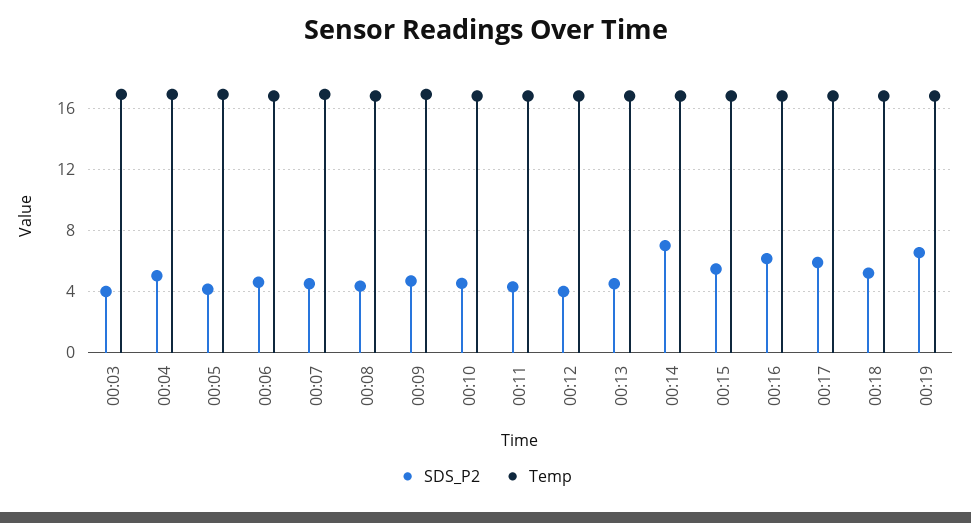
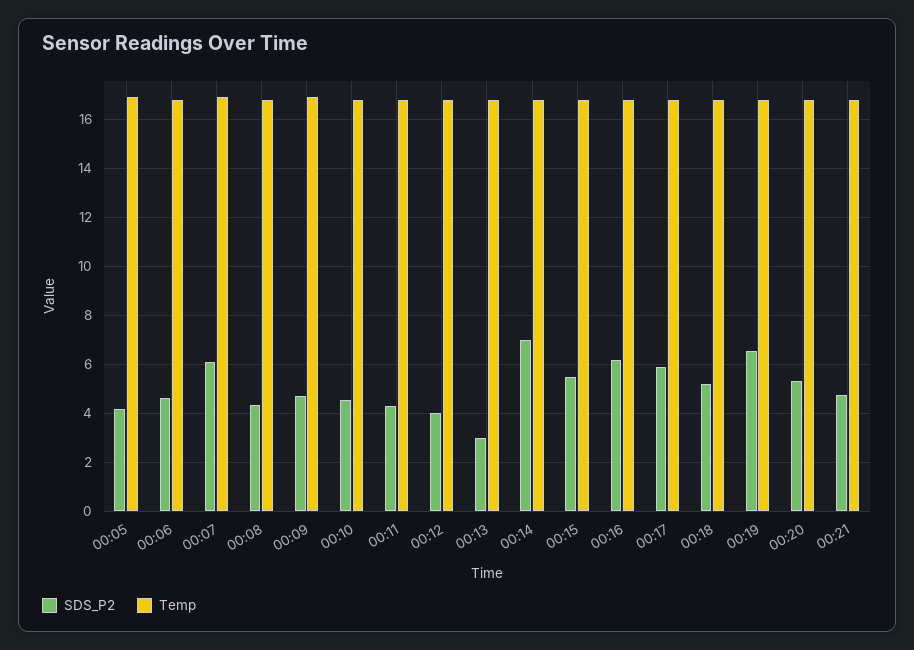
SDS_P2, 00:03: 4 -> none
Temp, 00:03: 17 -> none
SDS_P2, 00:04: 5 -> none
Temp, 00:04: 17 -> none
SDS_P2, 00:07: 4.5 -> 6
SDS_P2, 00:13: 4.5 -> 3
SDS_P2, 00:20: none -> 5.25
Temp, 00:20: none -> 16.75
SDS_P2, 00:21: none -> 4.75
Temp, 00:21: none -> 16.75

